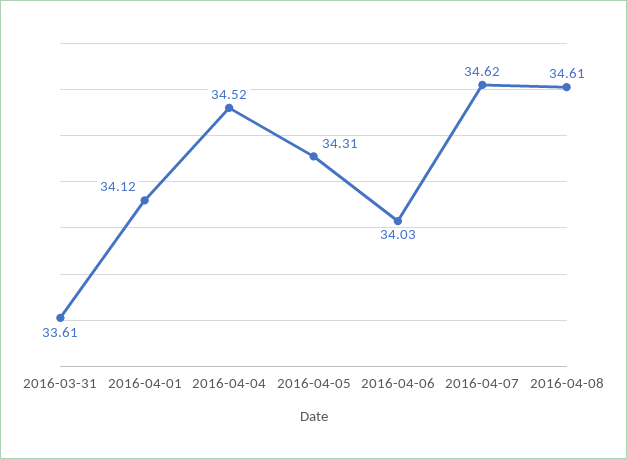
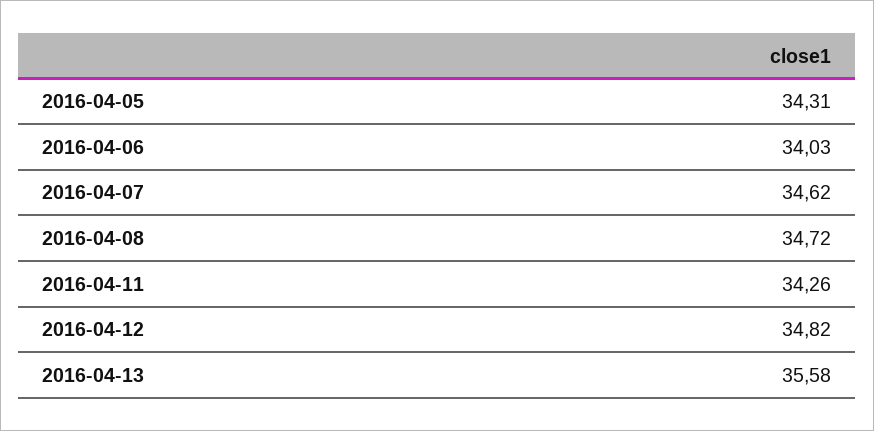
2016-03-31: 33.61 -> none
2016-04-01: 34.12 -> none
2016-04-04: 34.52 -> none
2016-04-08: 34.61 -> 34.72
2016-04-11: none -> 34.26
2016-04-12: none -> 34.82
2016-04-13: none -> 35.58

